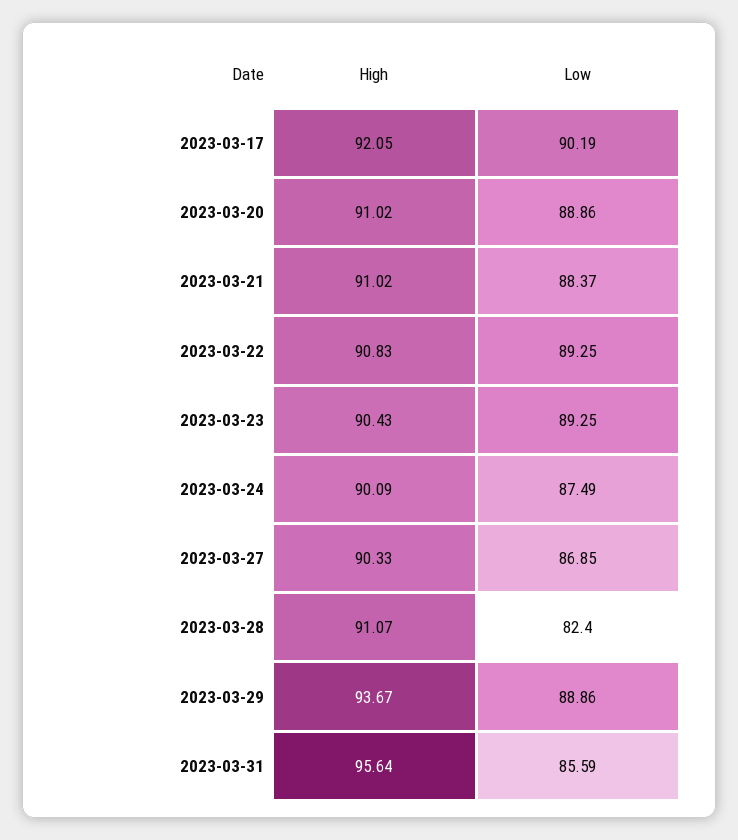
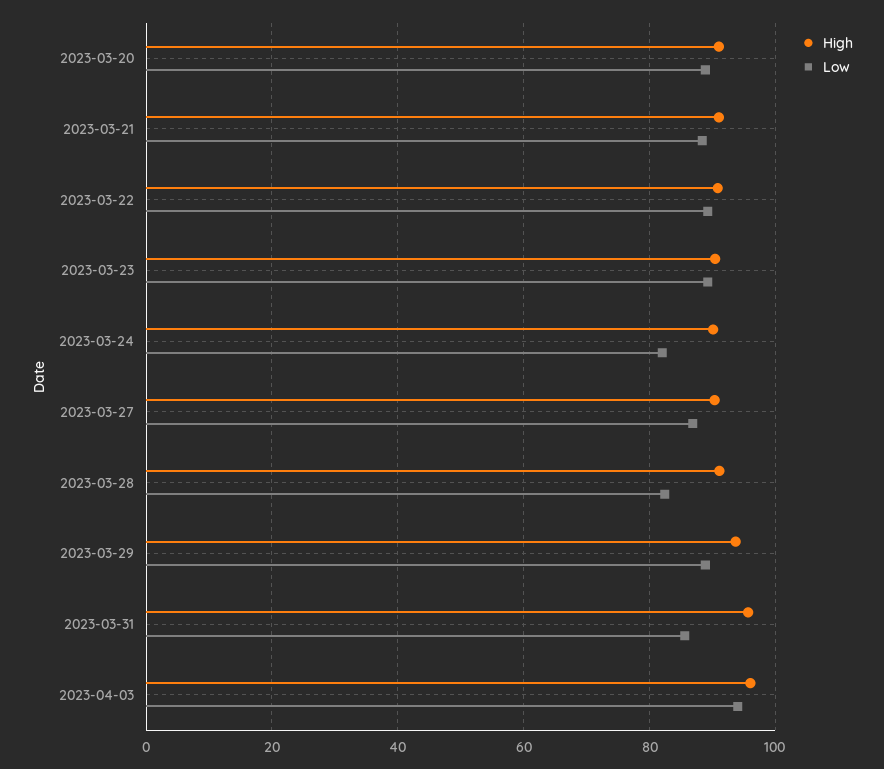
High, 2023-03-17: 92.05 -> none
Low, 2023-03-17: 90.19 -> none
Low, 2023-03-24: 87.49 -> 82
High, 2023-04-03: none -> 96
Low, 2023-04-03: none -> 94

